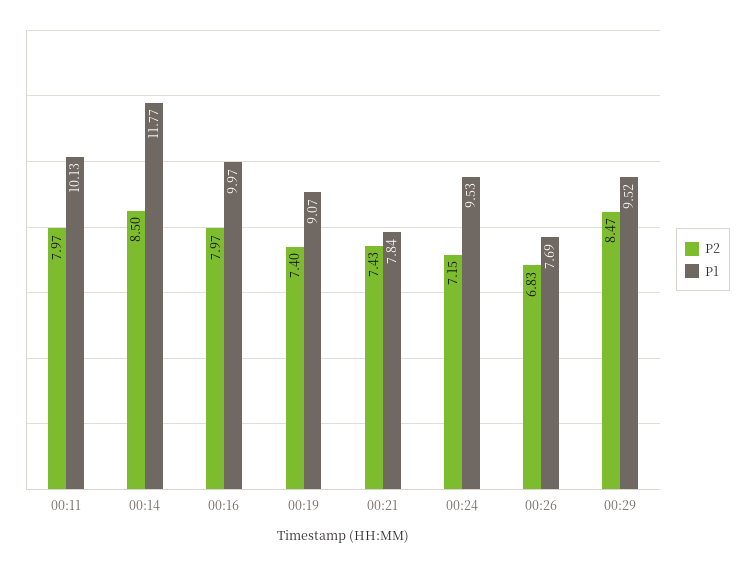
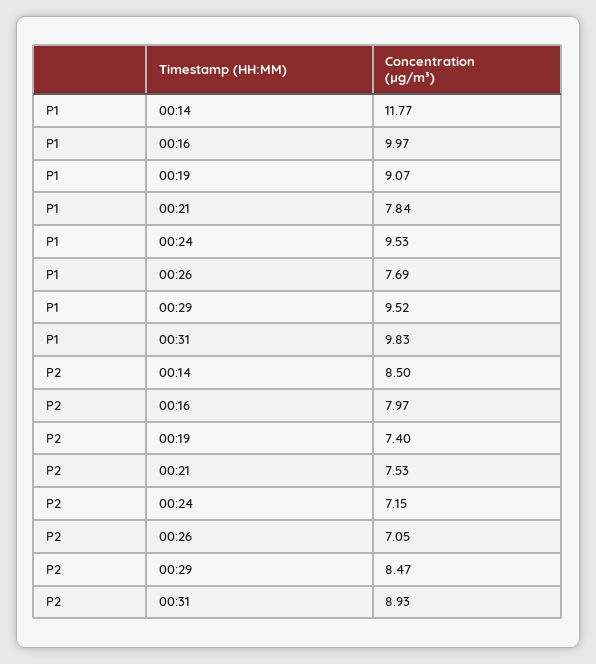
P2, 00:11: 7.97 -> none
P1, 00:11: 10.13 -> none
P2, 00:21: 7.43 -> 7.53
P2, 00:26: 6.83 -> 7.05
P1, 00:31: none -> 9.83
P2, 00:31: none -> 8.93

